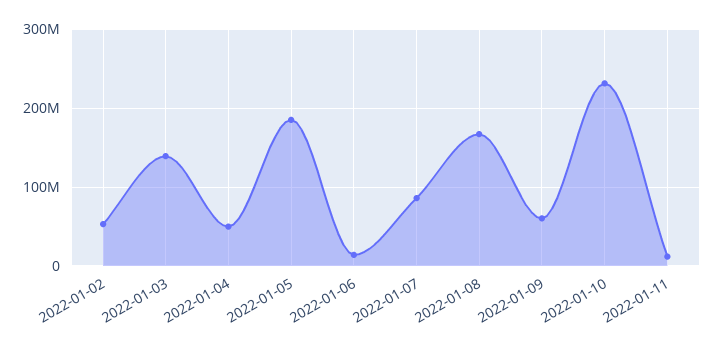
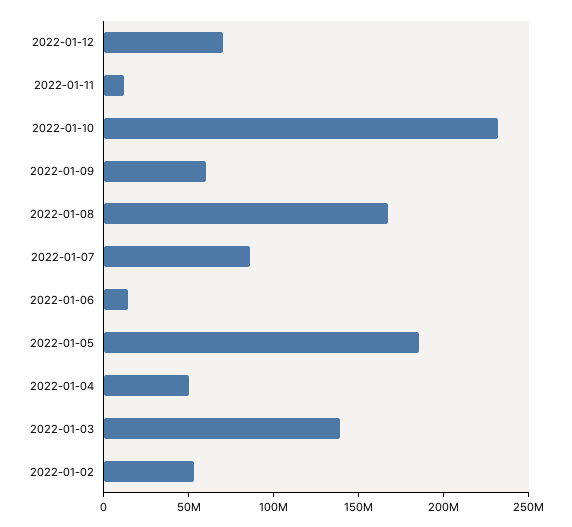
2022-01-12: none -> 70000000

